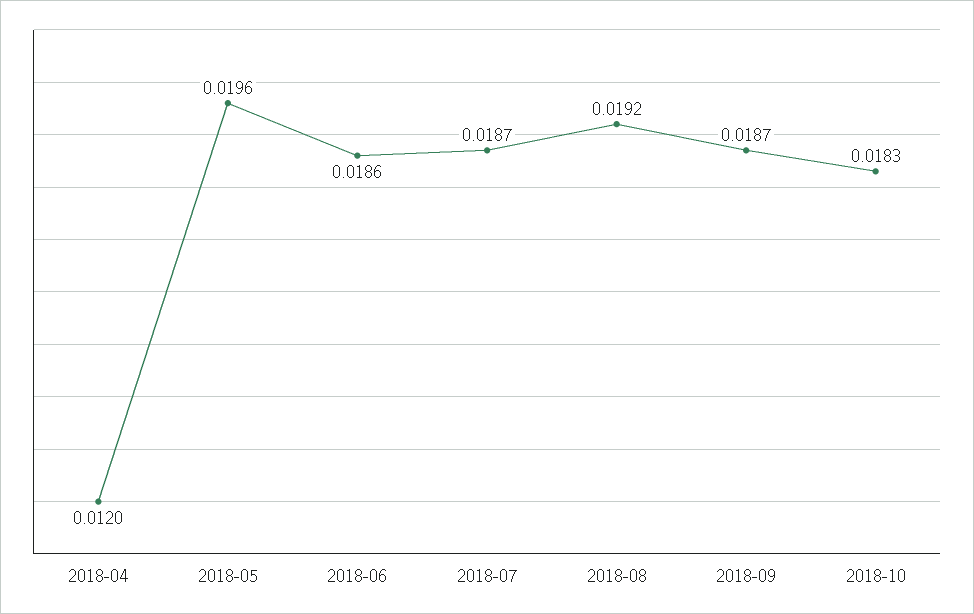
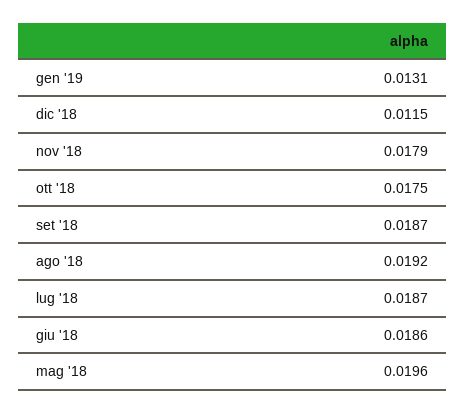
2018-04: 0.012 -> none
2018-10: 0.0183 -> 0.0175
gen '19: none -> 0.0131
dic '18: none -> 0.0115
nov '18: none -> 0.0179

